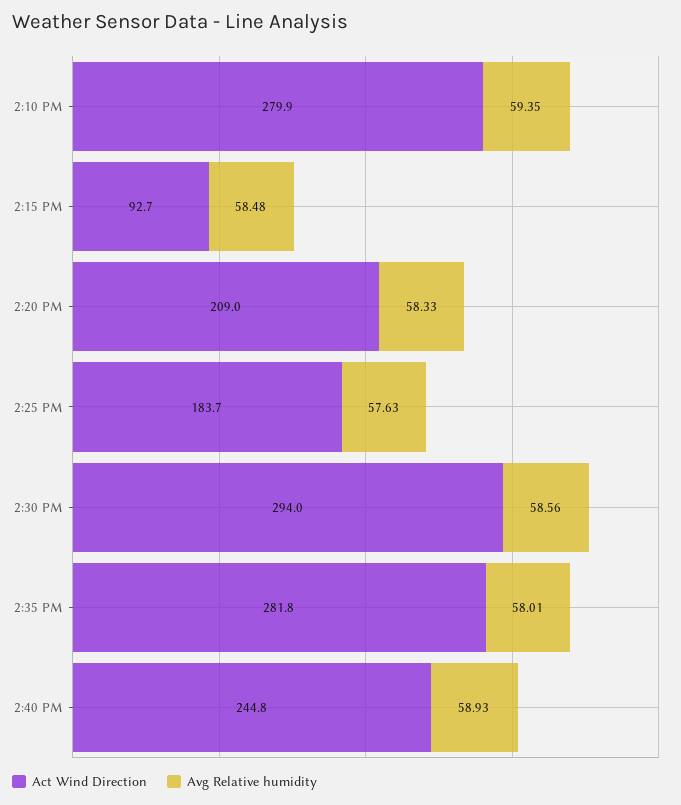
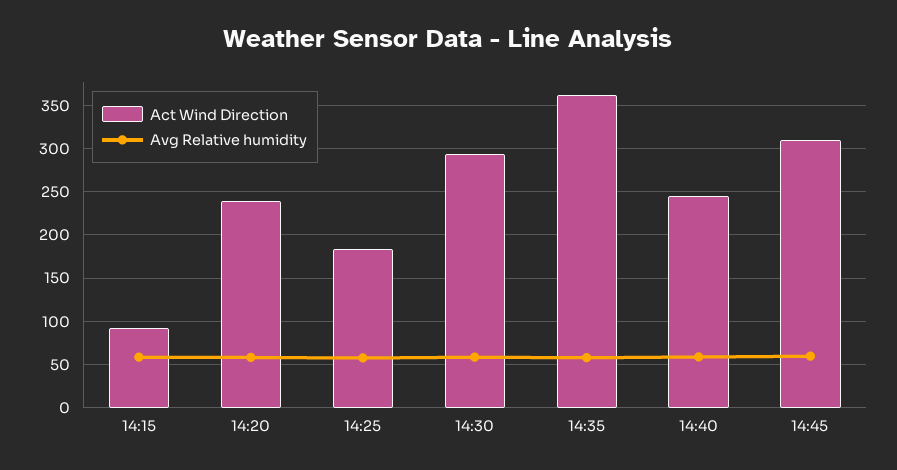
Act Wind Direction, 2:10 PM: 279.9 -> none
Avg Relative humidity, 2:10 PM: 59.35 -> none
Act Wind Direction, 2:20 PM: 209 -> 240
Act Wind Direction, 2:35 PM: 281.8 -> 360
Act Wind Direction, 14:45: none -> 310
Avg Relative humidity, 14:45: none -> 60

